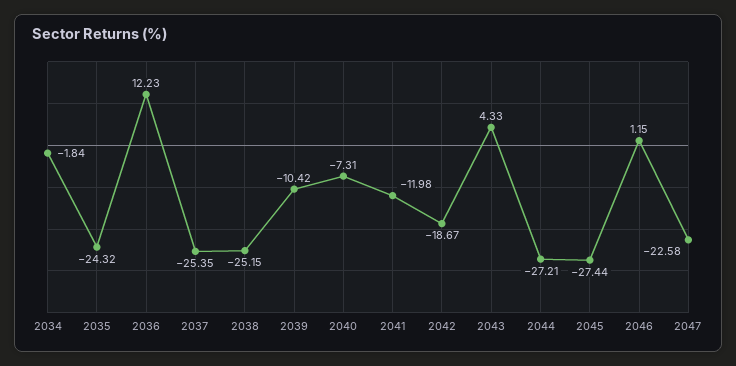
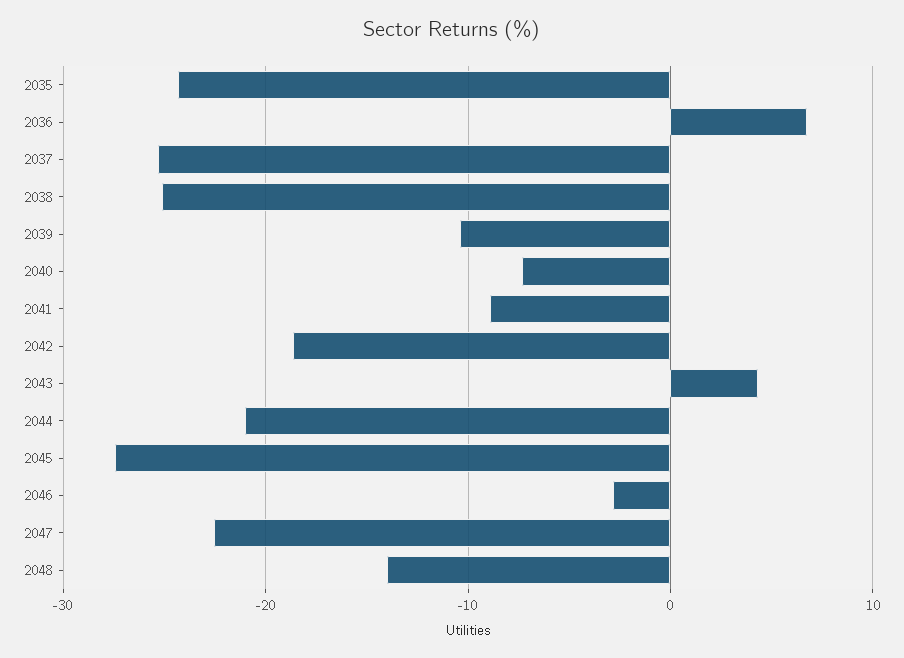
2034: -1.84 -> none
2036: 12.23 -> 7
2041: -11.98 -> -9
2044: -27.21 -> -21
2046: 1.15 -> -3
2048: none -> -14

